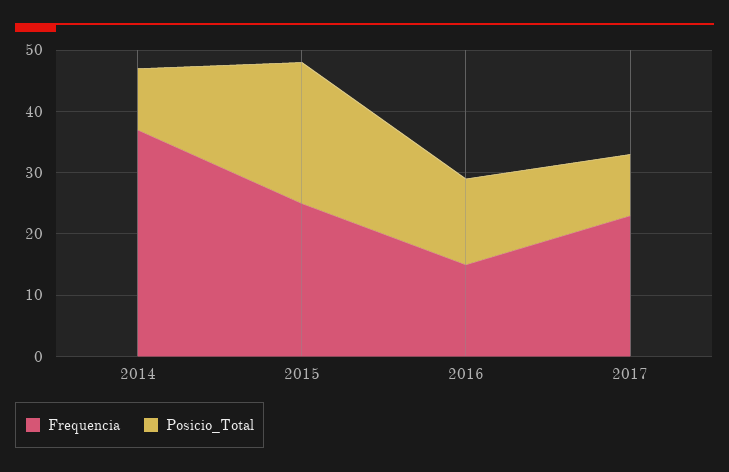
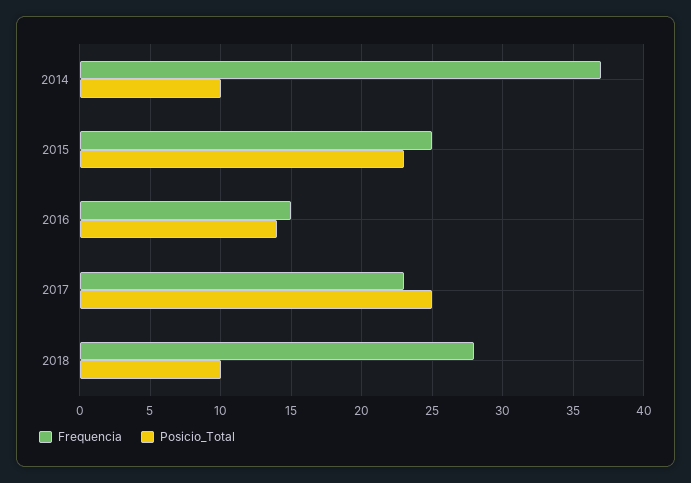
Posicio_Total, 2017: 10 -> 25
Frequencia, 2018: none -> 28
Posicio_Total, 2018: none -> 10

